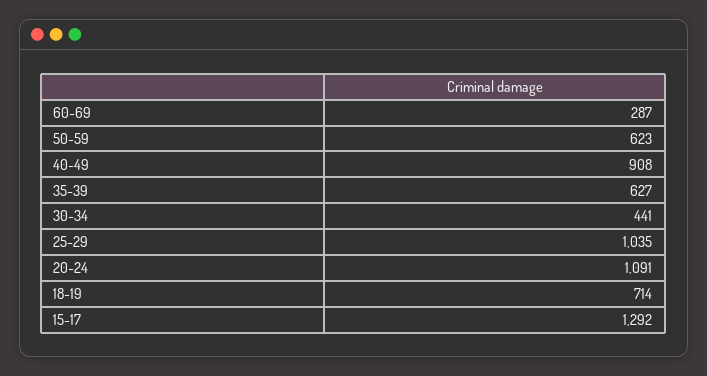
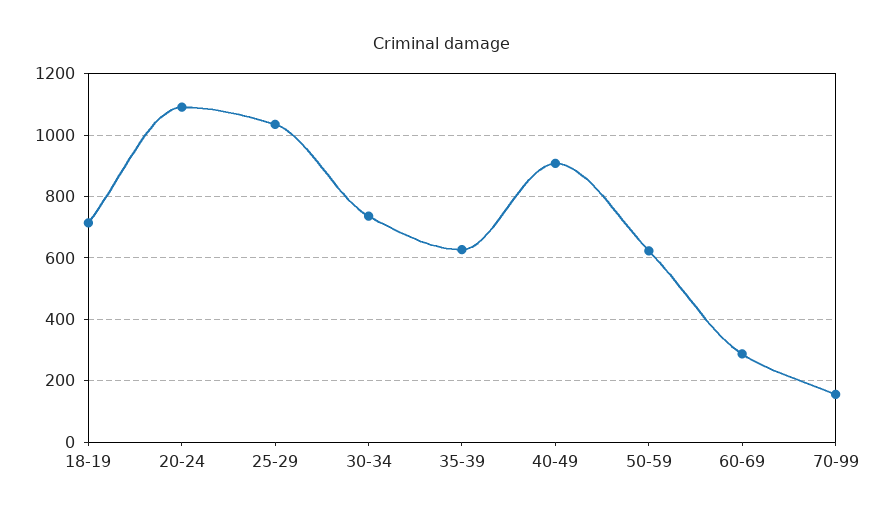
30-34: 441 -> 740
15-17: 1292 -> none
70-99: none -> 160

